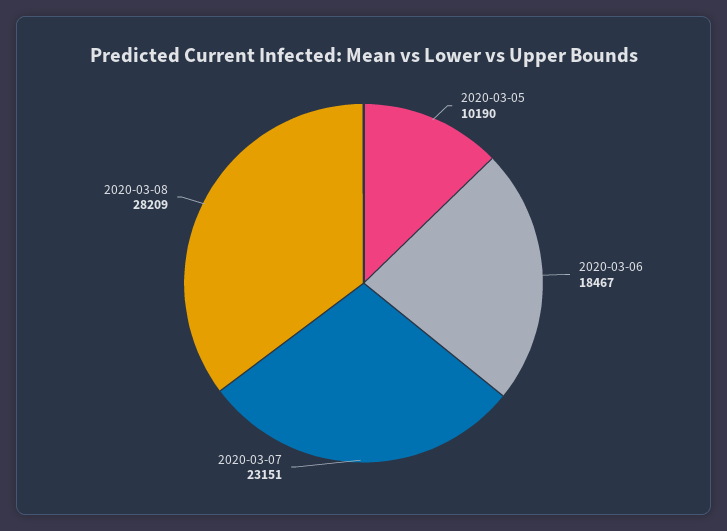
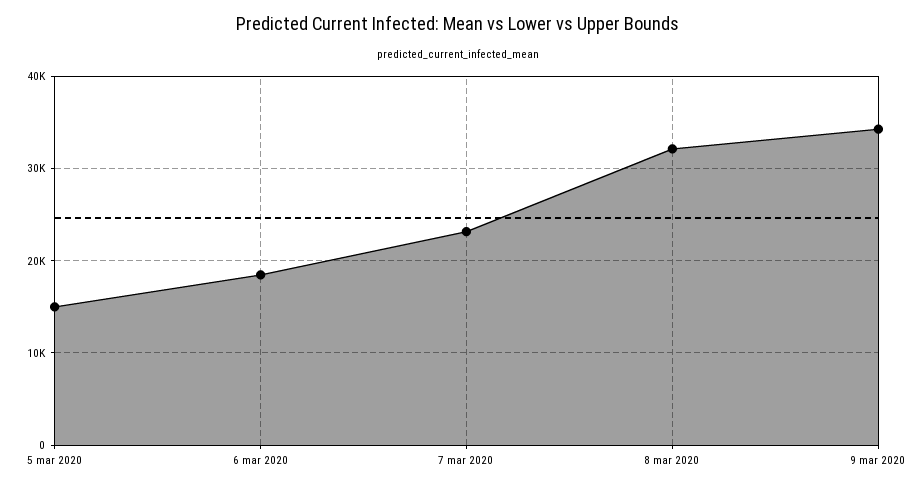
2020-03-05: 10190 -> 15000
2020-03-08: 28209 -> 32000
9 mar 2020: none -> 34000

